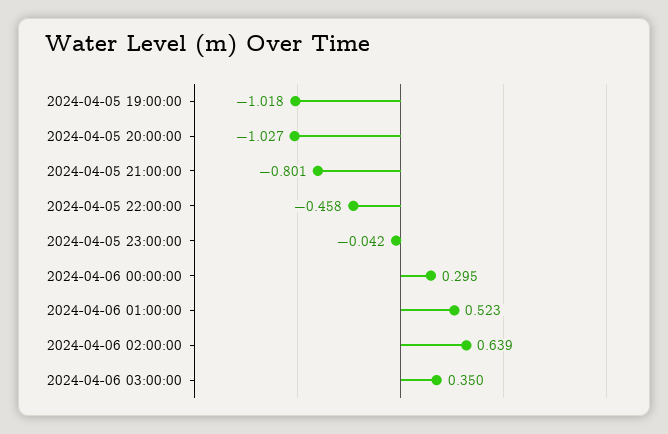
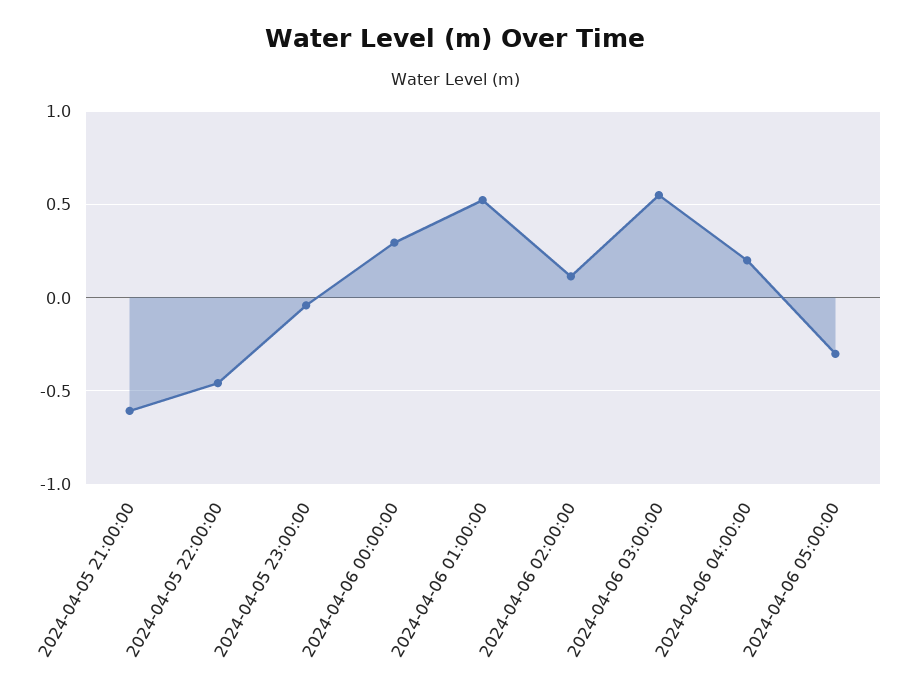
2024-04-05 19:00:00: -1.018 -> none
2024-04-05 20:00:00: -1.027 -> none
2024-04-05 21:00:00: -0.801 -> -0.6
2024-04-06 02:00:00: 0.639 -> 0.1
2024-04-06 03:00:00: 0.35 -> 0.55
2024-04-06 04:00:00: none -> 0.2
2024-04-06 05:00:00: none -> -0.3

